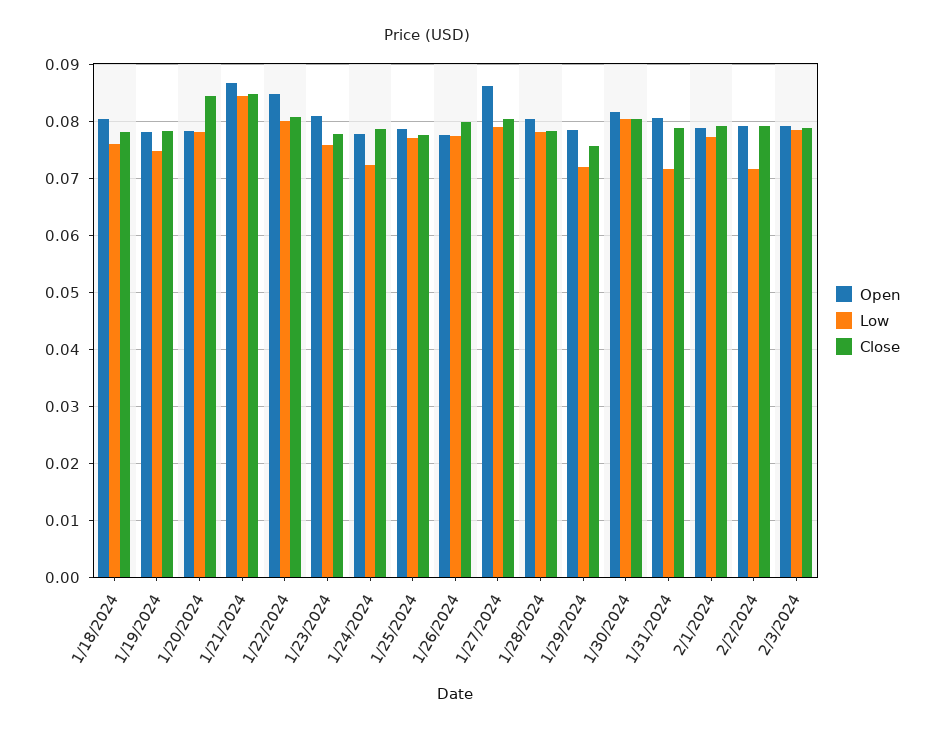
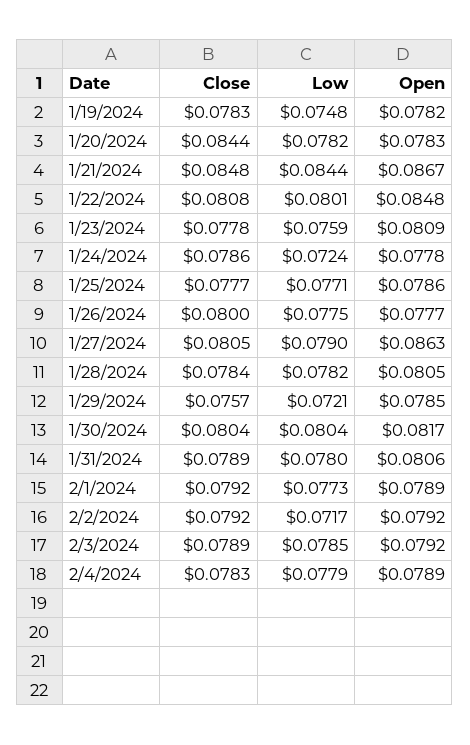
Open, 1/18/2024: 0.08 -> none
Low, 1/18/2024: 0.076 -> none
Close, 1/18/2024: 0.078 -> none
Low, 1/31/2024: 0.072 -> 0.078
Close, 2/4/2024: none -> 0.0783
Low, 2/4/2024: none -> 0.0779
Open, 2/4/2024: none -> 0.0789

